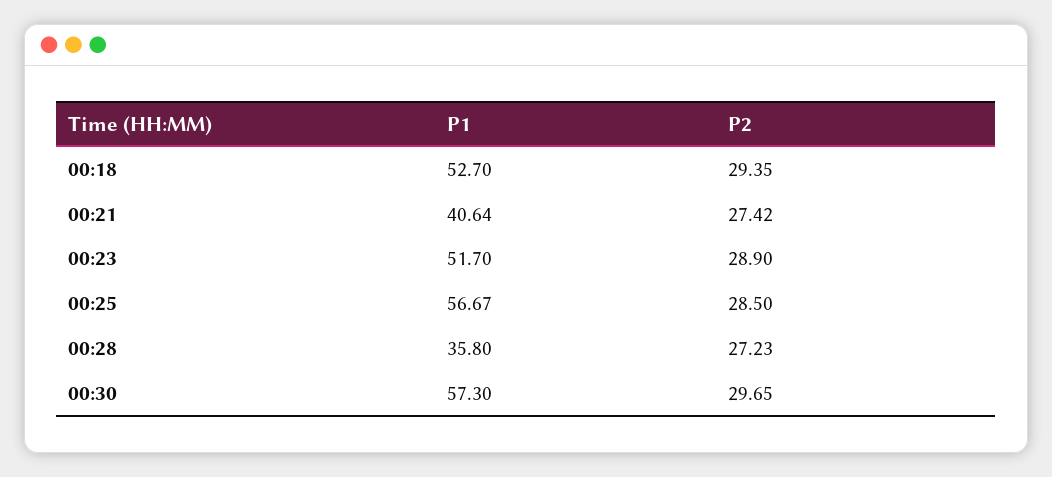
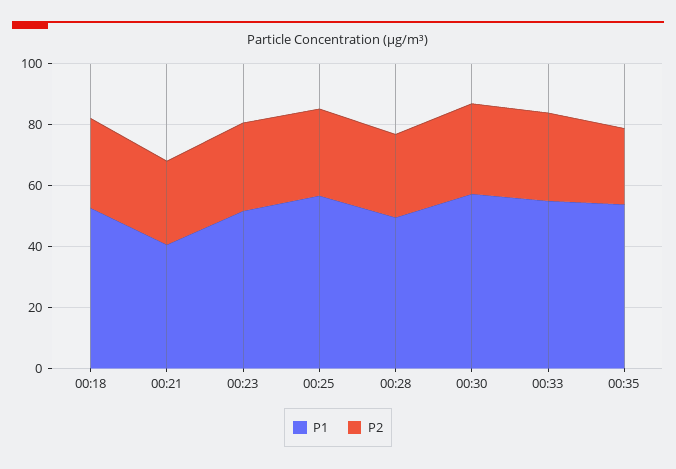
P1, 00:28: 35.8 -> 50
P1, 00:33: none -> 55
P2, 00:33: none -> 30
P1, 00:35: none -> 55
P2, 00:35: none -> 25

